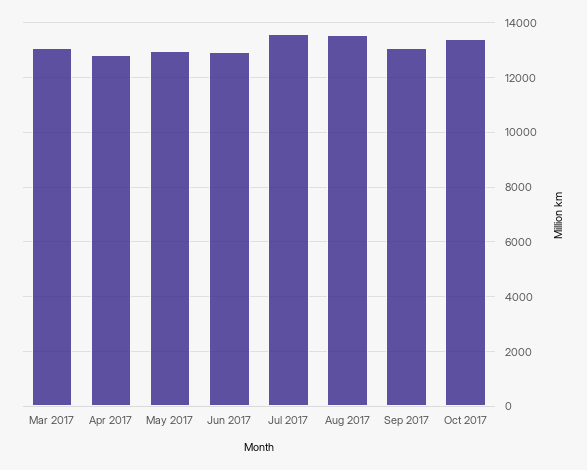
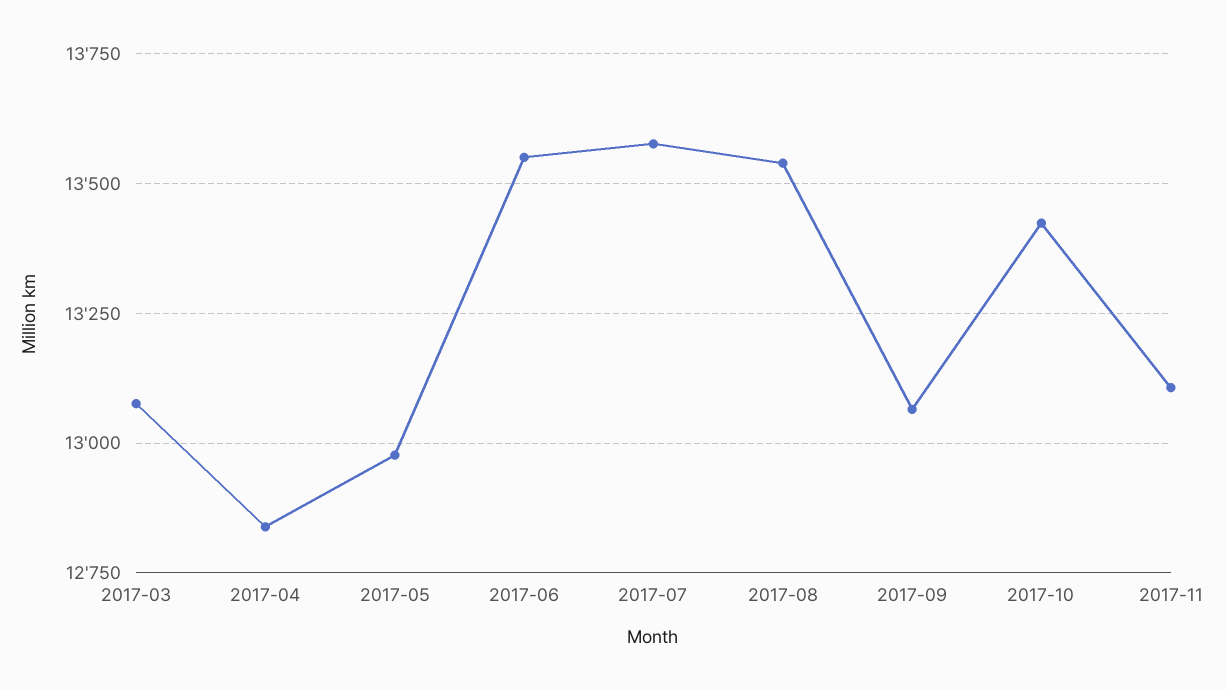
Jun 2017: 13000 -> 13550
2017-11: none -> 13100

